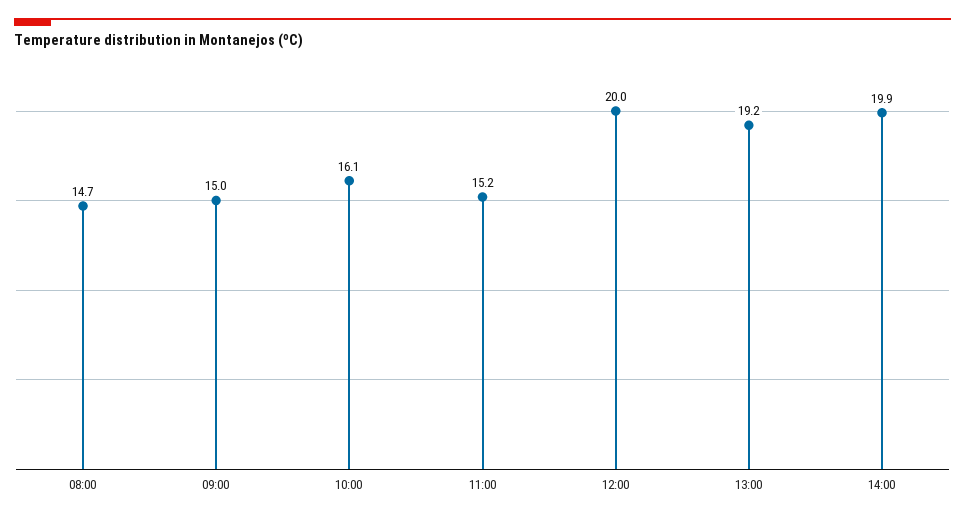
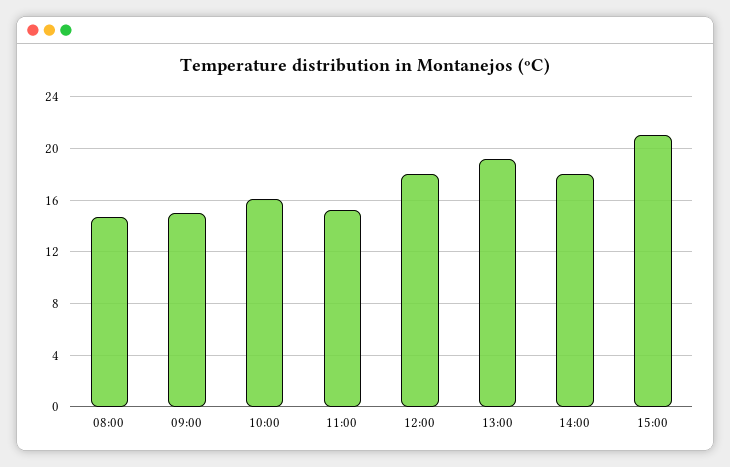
12:00: 20 -> 18
14:00: 19.9 -> 18
15:00: none -> 21

